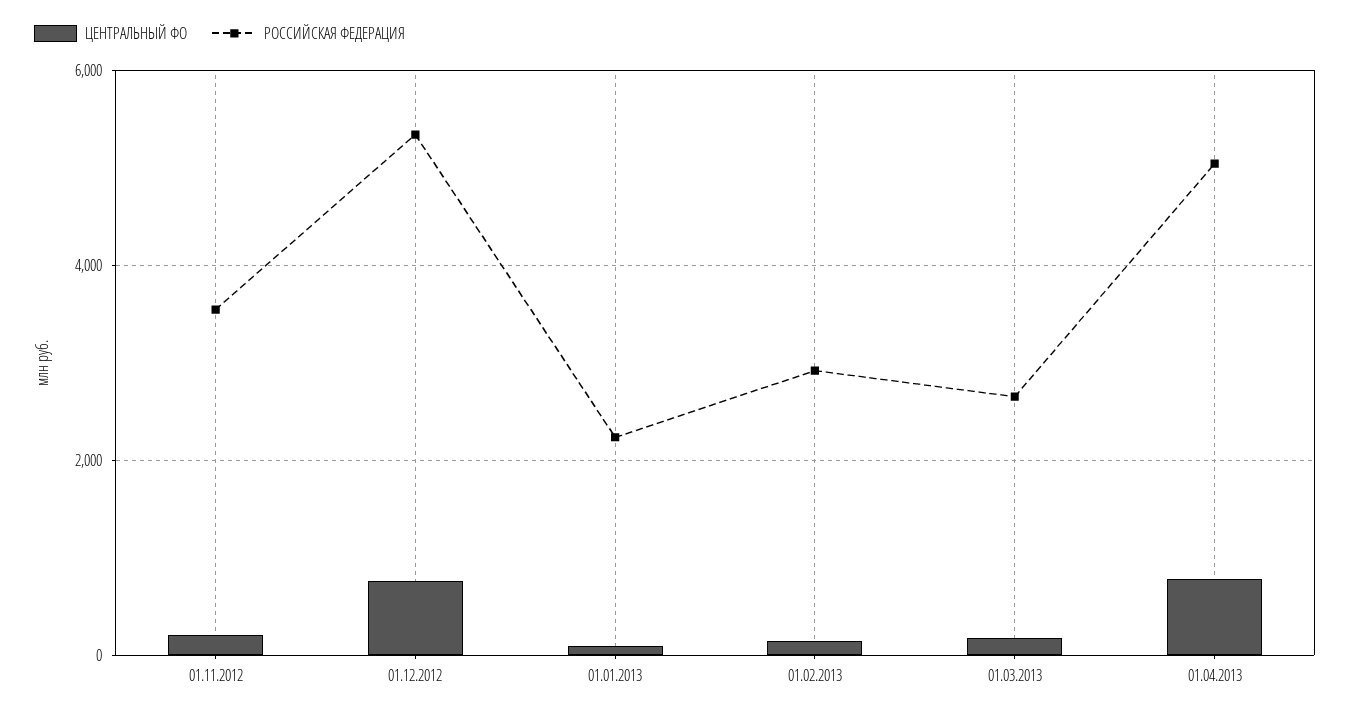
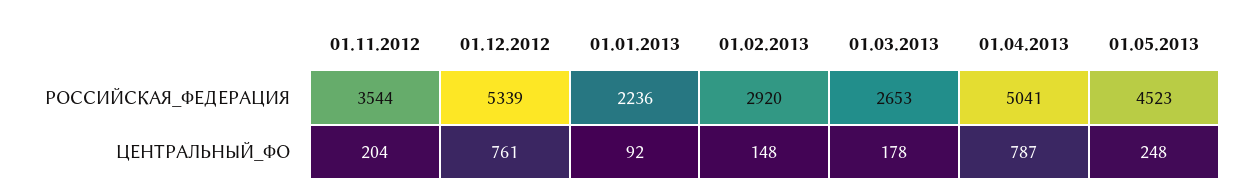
РОССИЙСКАЯ ФЕДЕРАЦИЯ, 01.05.2013: none -> 4523
ЦЕНТРАЛЬНЫЙ ФО, 01.05.2013: none -> 248

